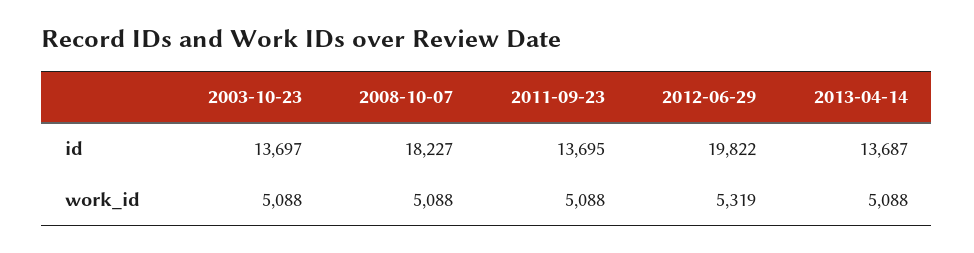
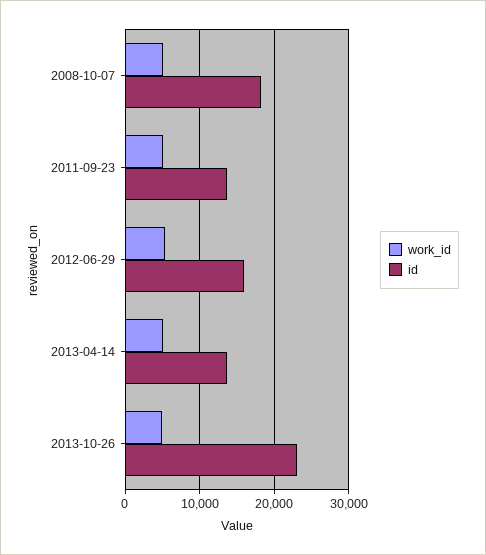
id, 2003-10-23: 13697 -> none
id, 2012-06-29: 19822 -> 16000
work_id, 2003-10-23: 5088 -> none
work_id, 2013-10-26: none -> 5000
id, 2013-10-26: none -> 23000

